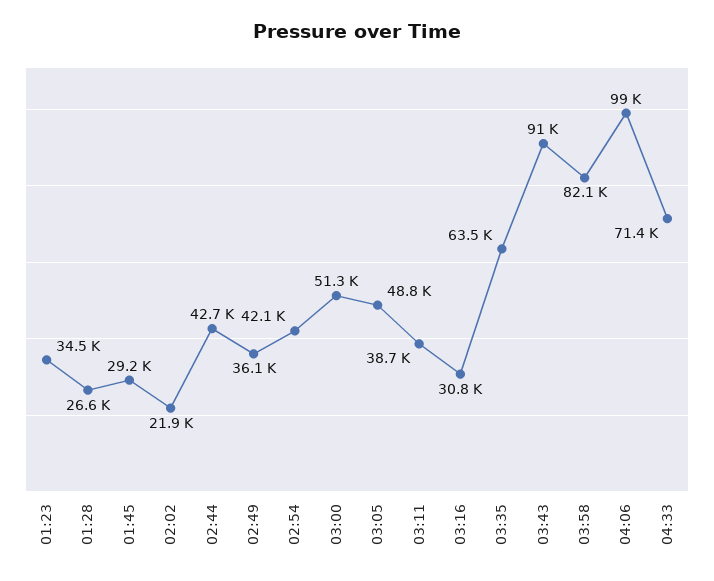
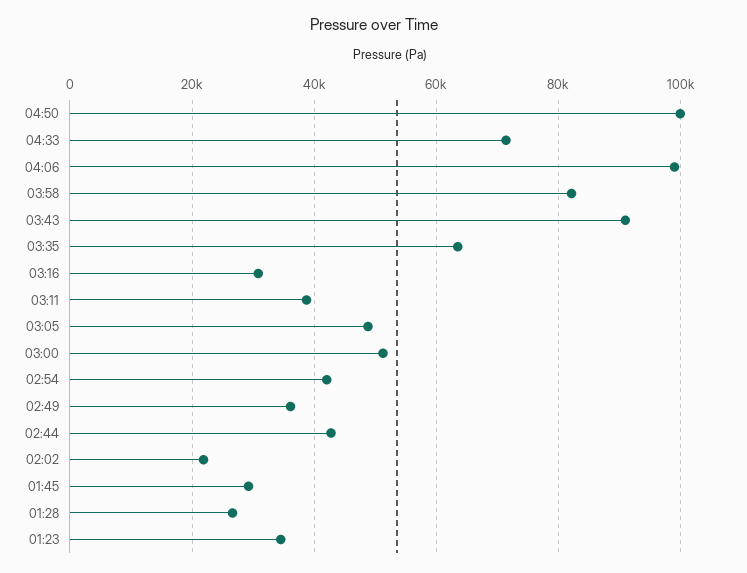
04:50: none -> 100000

